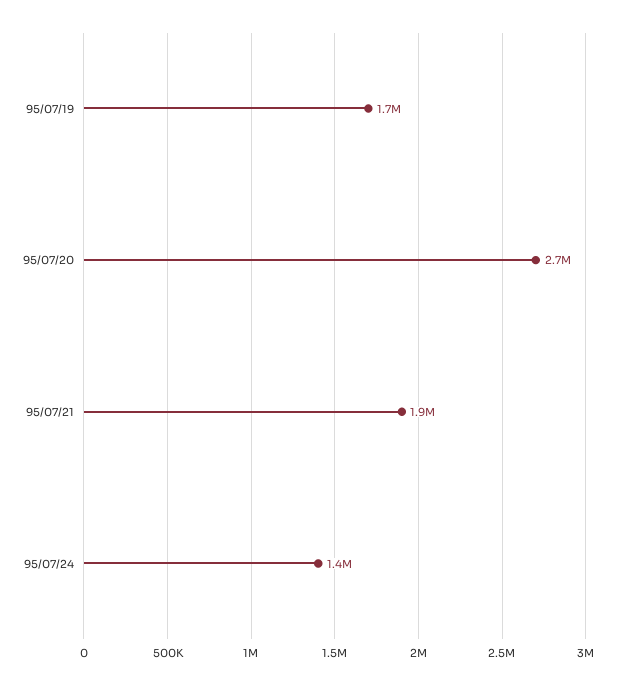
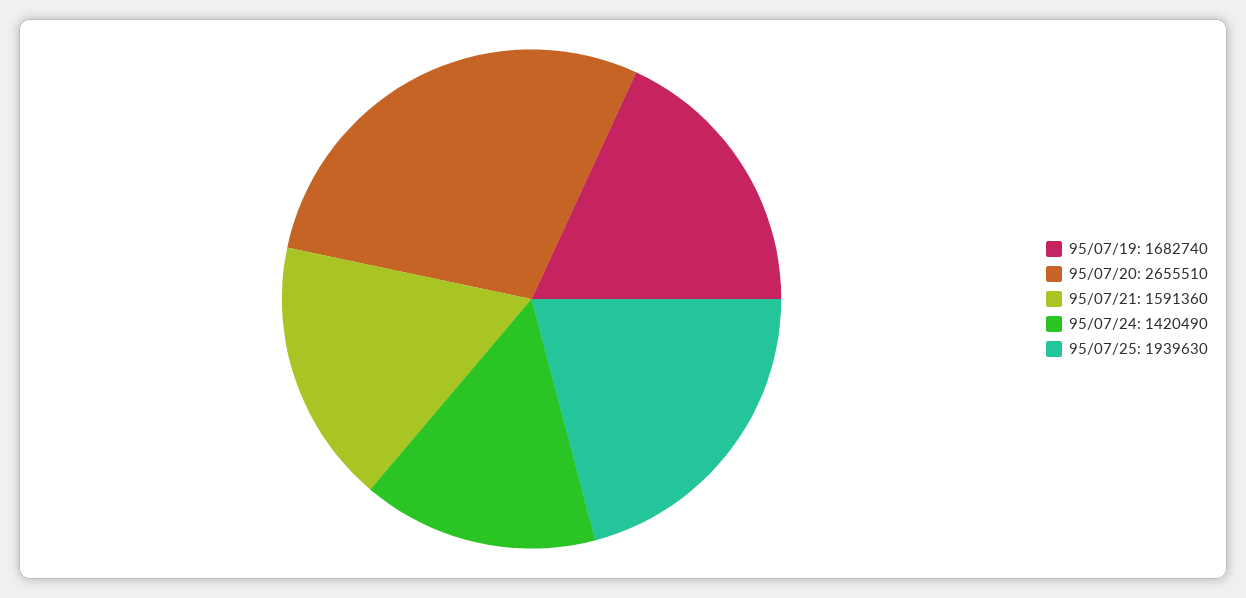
95/07/21: 1900000 -> 1591360
95/07/25: none -> 1939630

